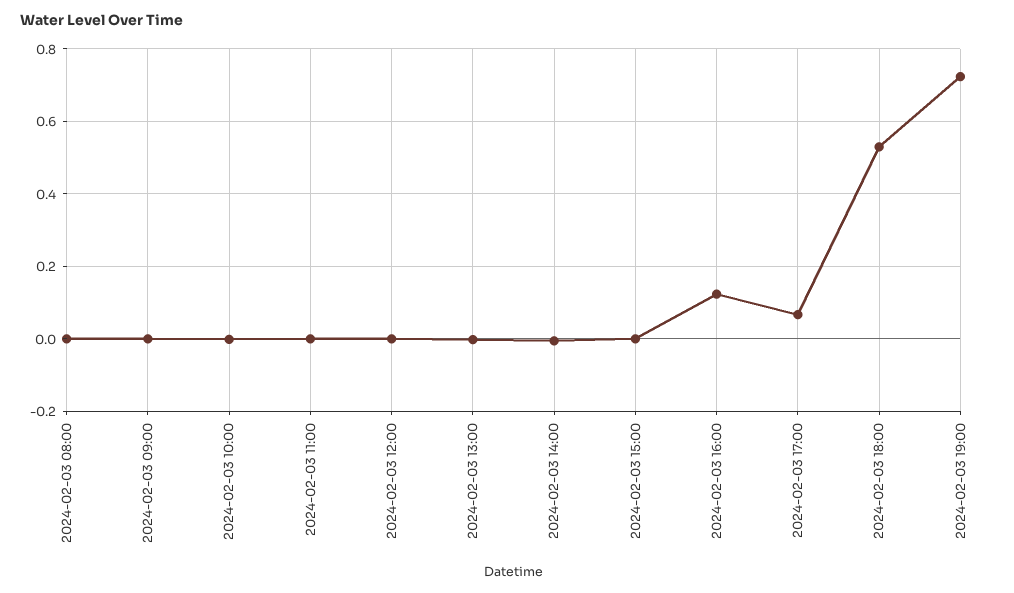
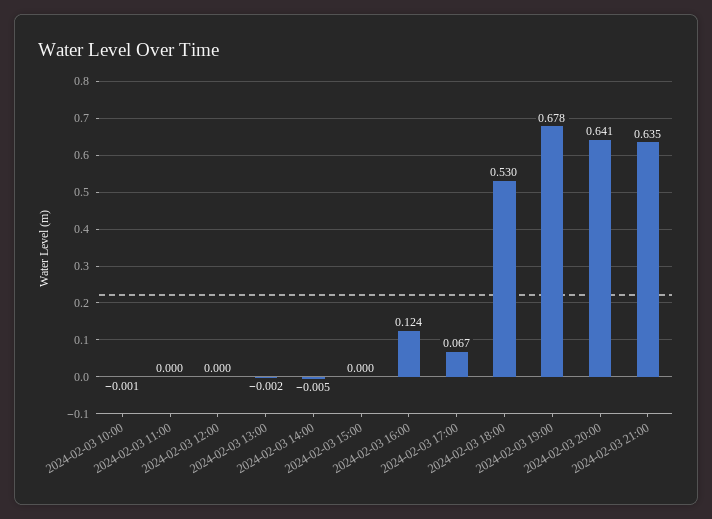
2024-02-03 08:00: 0 -> none
2024-02-03 09:00: 0 -> none
2024-02-03 19:00: 0.72 -> 0.678
2024-02-03 20:00: none -> 0.641
2024-02-03 21:00: none -> 0.635

